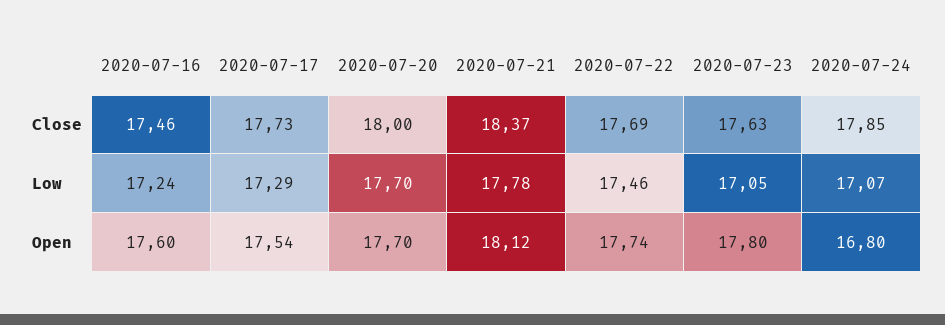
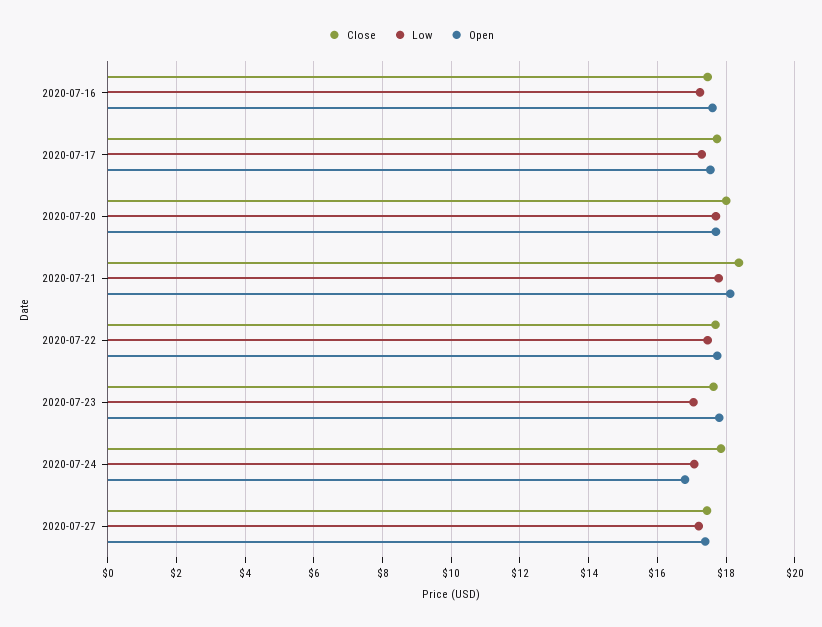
Close, 2020-07-27: none -> 17.4
Low, 2020-07-27: none -> 17.2
Open, 2020-07-27: none -> 17.4

